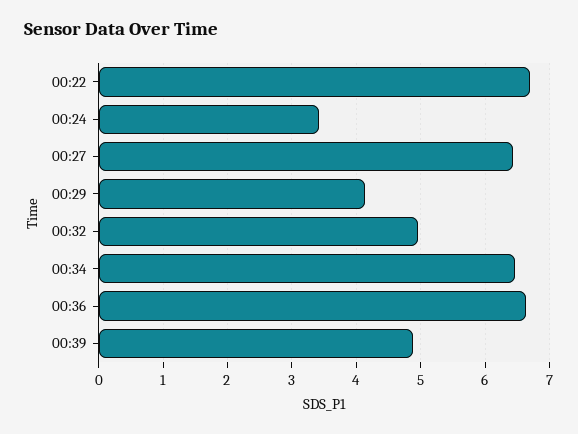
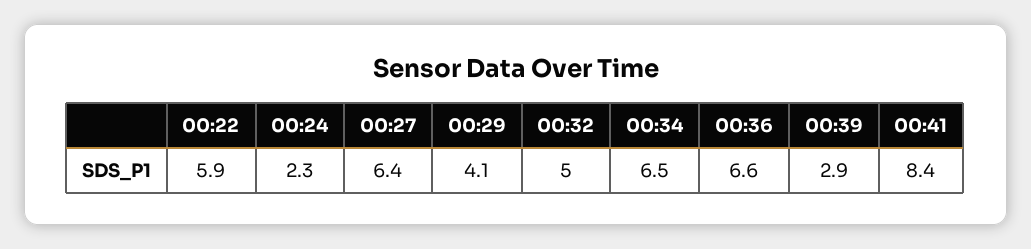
00:22: 6.7 -> 5.9
00:24: 3.4 -> 2.3
00:39: 4.9 -> 2.9
00:41: none -> 8.4

